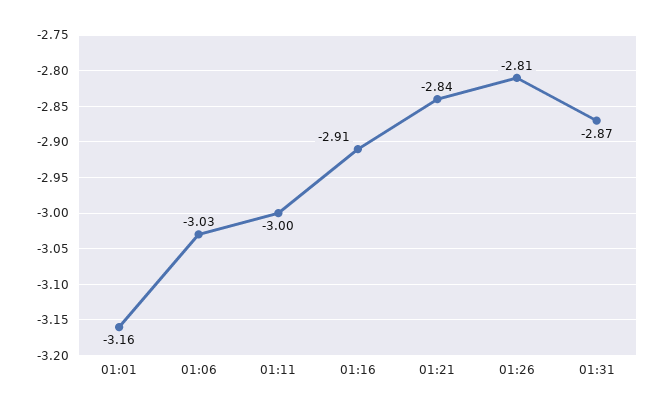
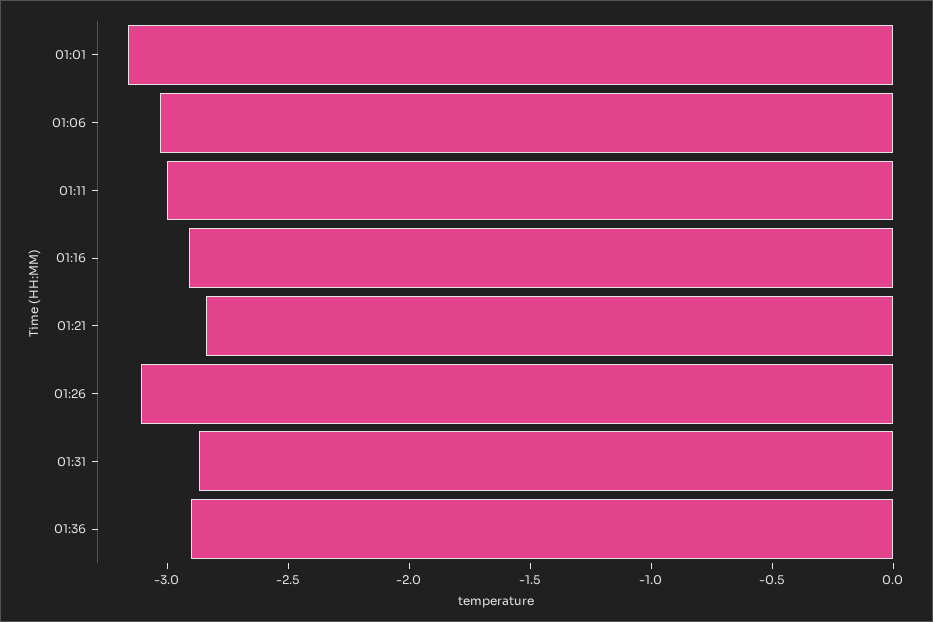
01:26: -2.81 -> -3.1
01:36: none -> -2.9

